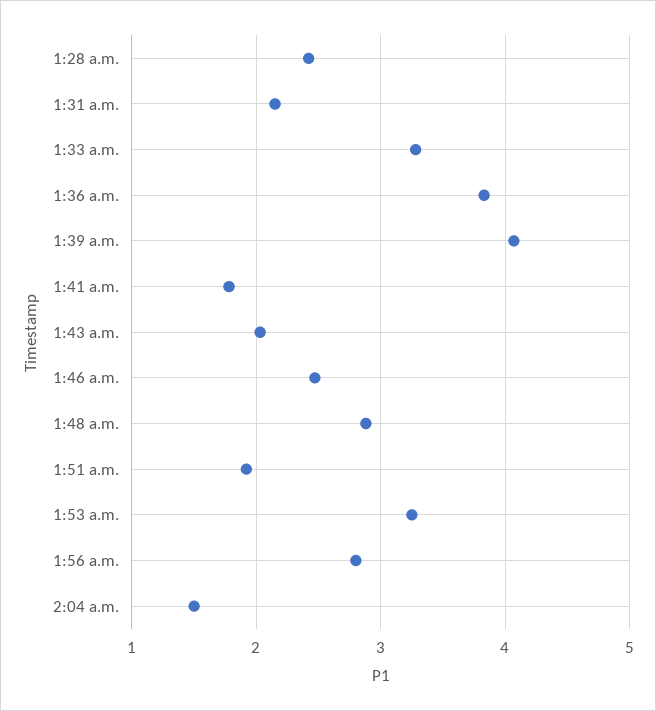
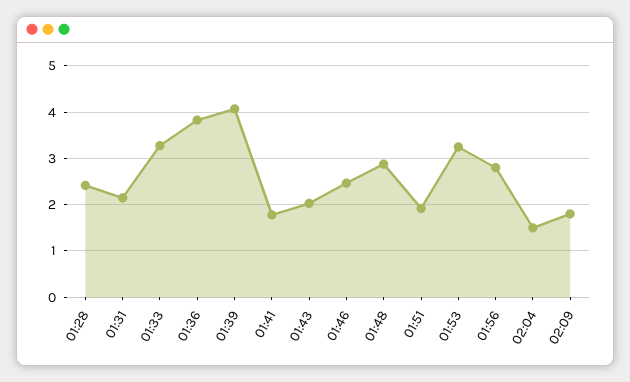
02:09: none -> 1.8

